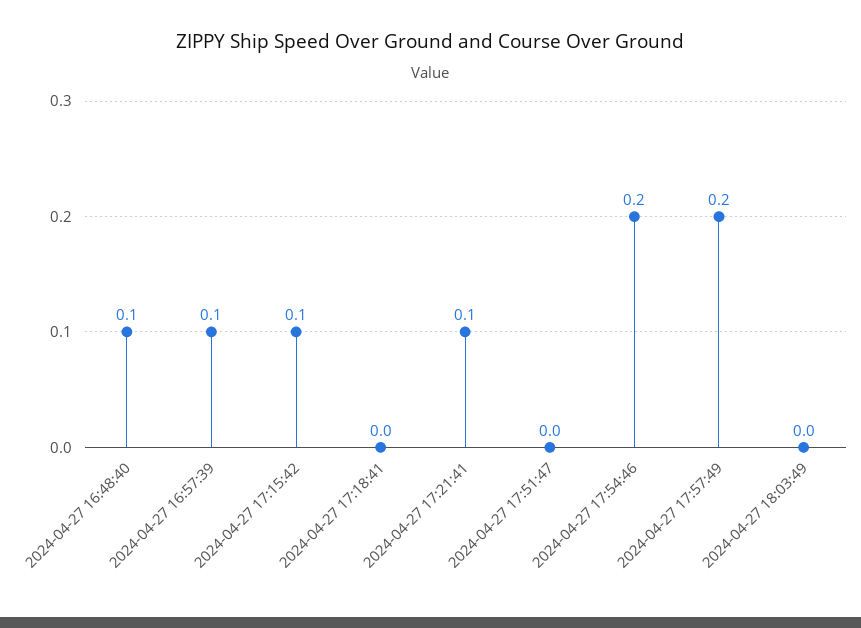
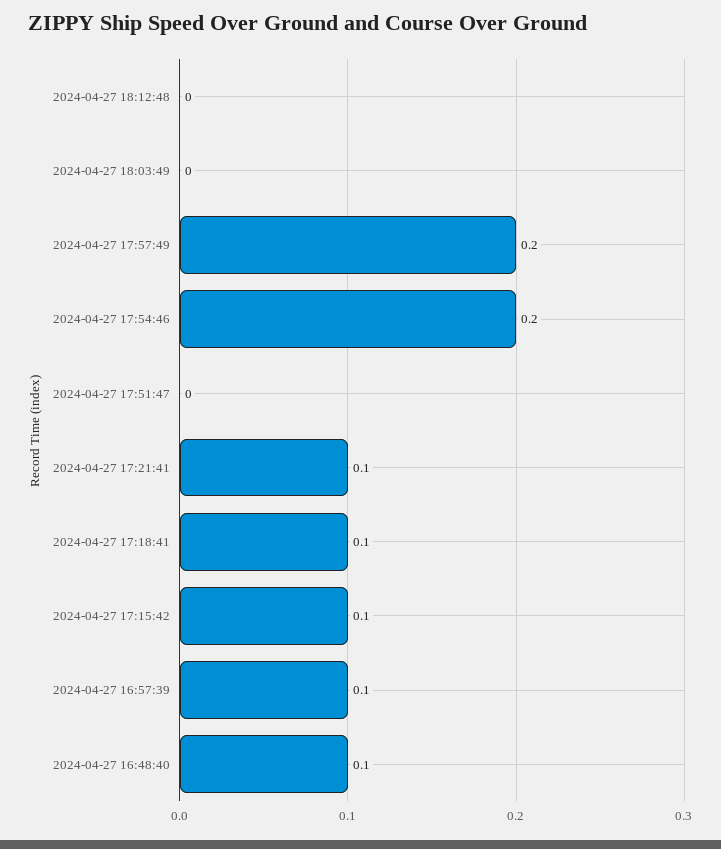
2024-04-27 17:18:41: 0 -> 0.1
2024-04-27 18:12:48: none -> 0

